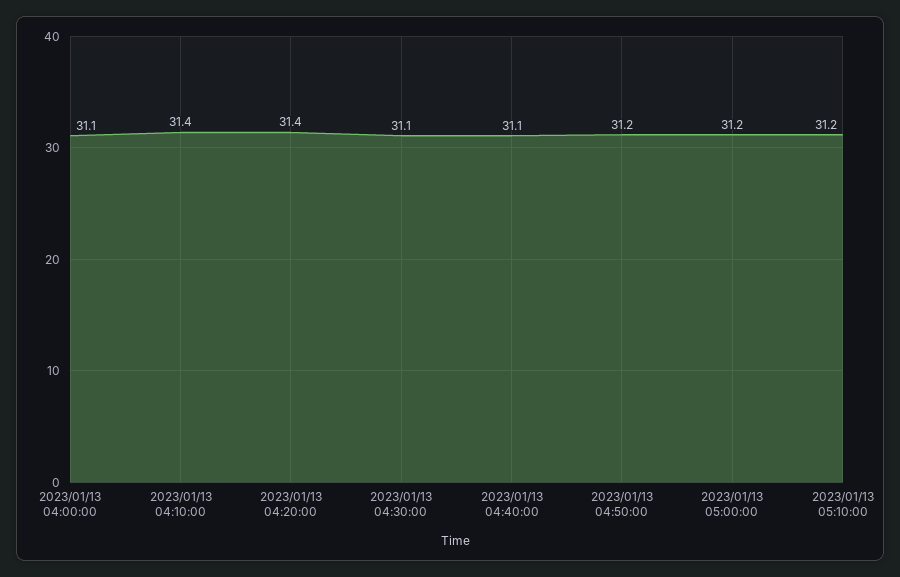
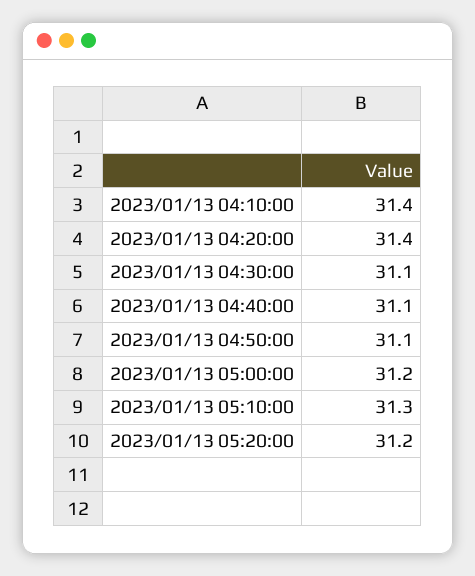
2023/01/13 04:00:00: 31.1 -> none
2023/01/13 04:50:00: 31.2 -> 31.1
2023/01/13 05:10:00: 31.2 -> 31.3
2023/01/13 05:20:00: none -> 31.2

